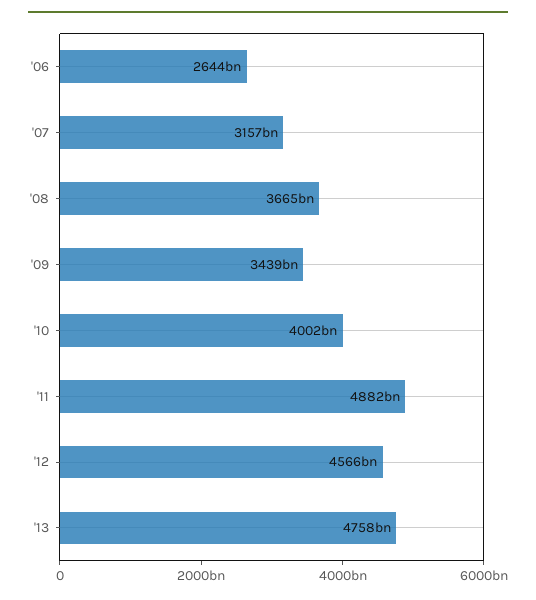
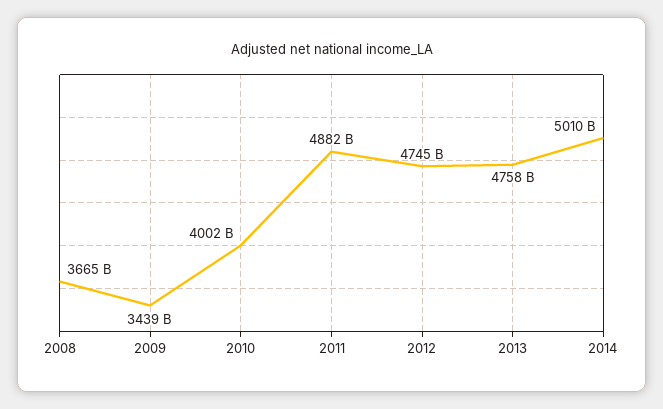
'06: 2644000000000 -> none
'07: 3157000000000 -> none
'12: 4566000000000 -> 4745000000000
2014: none -> 5010000000000

